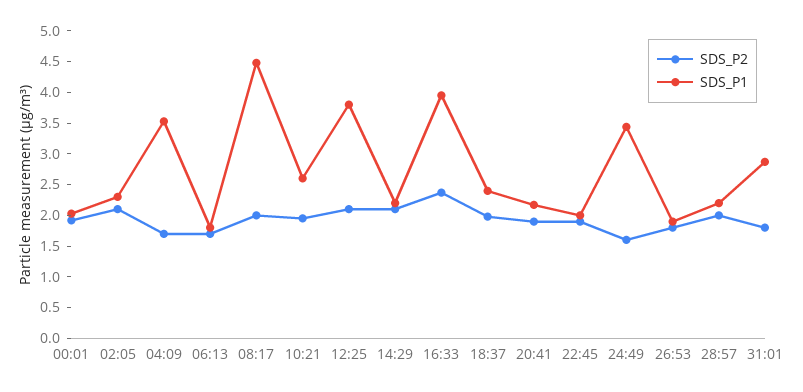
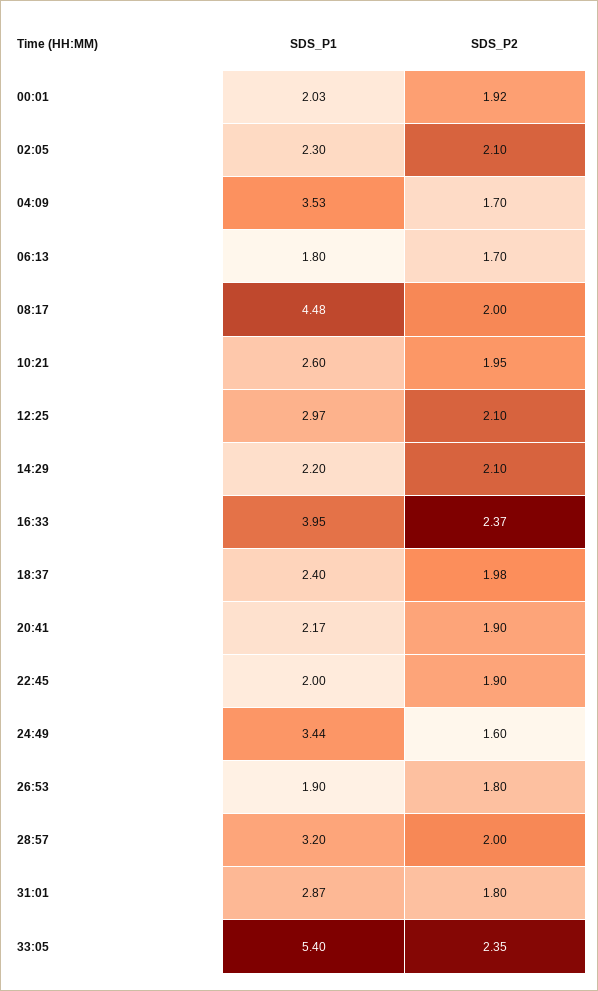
SDS_P1, 12:25: 3.75 -> 2.97
SDS_P1, 28:57: 2.25 -> 3.2
SDS_P1, 33:05: none -> 5.4
SDS_P2, 33:05: none -> 2.35

